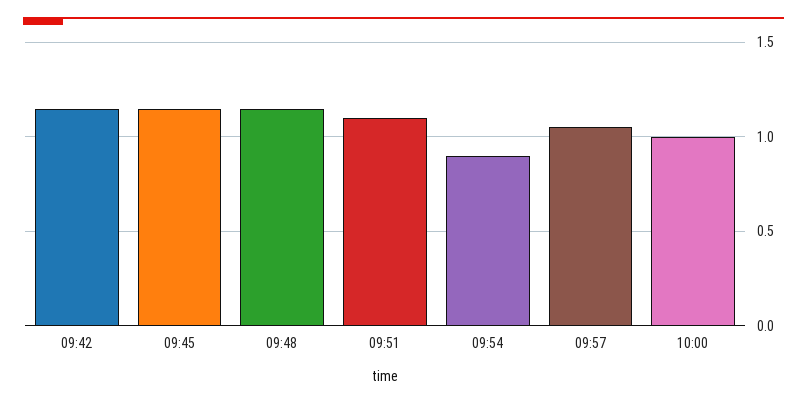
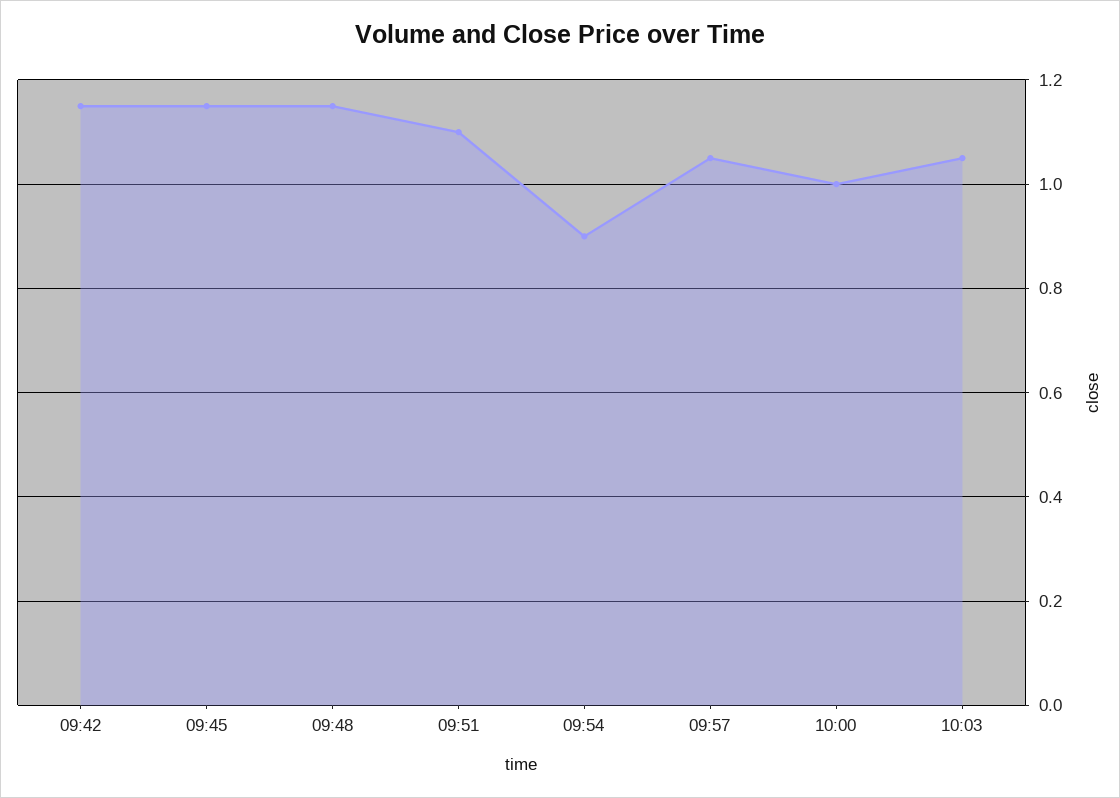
10:03: none -> 1.05

